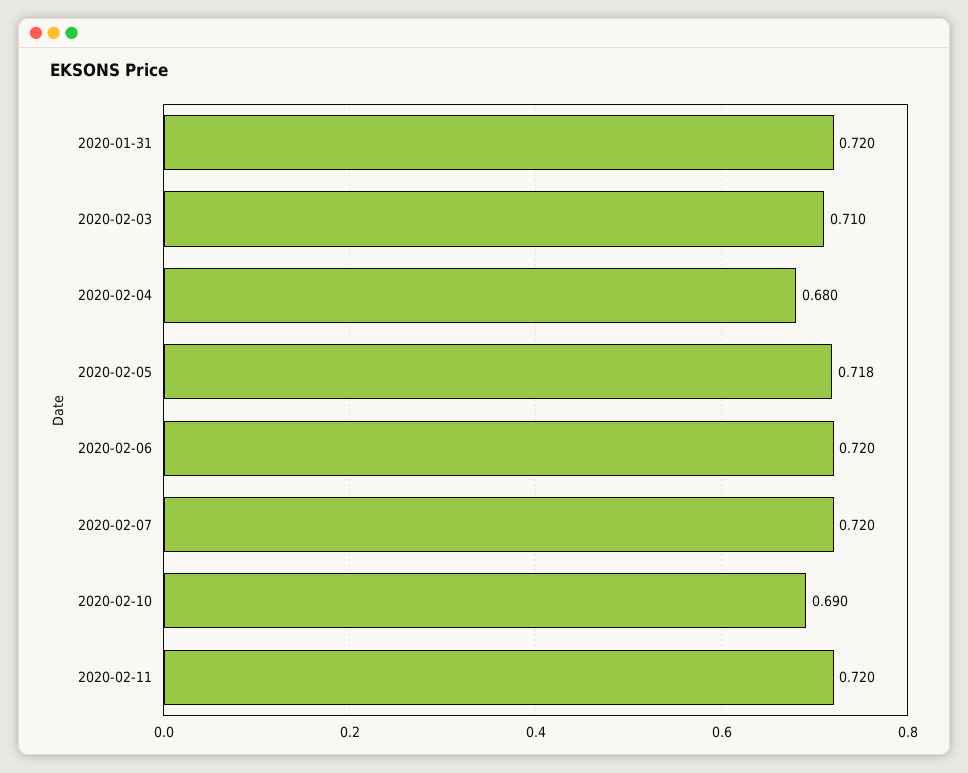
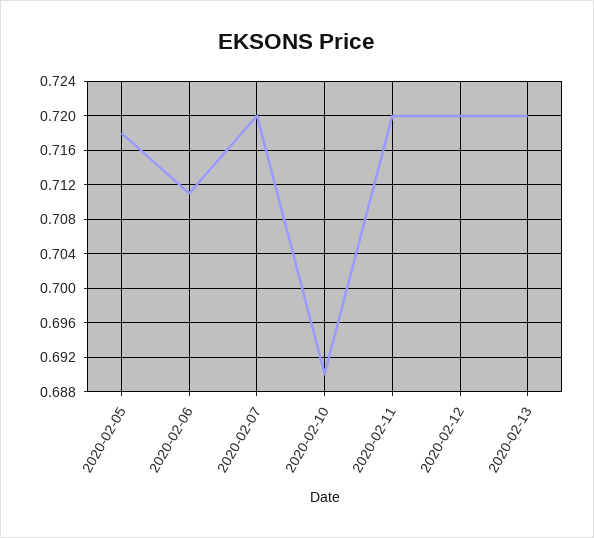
2020-01-31: 0.72 -> none
2020-02-03: 0.71 -> none
2020-02-04: 0.68 -> none
2020-02-06: 0.72 -> 0.711
2020-02-12: none -> 0.72
2020-02-13: none -> 0.72

